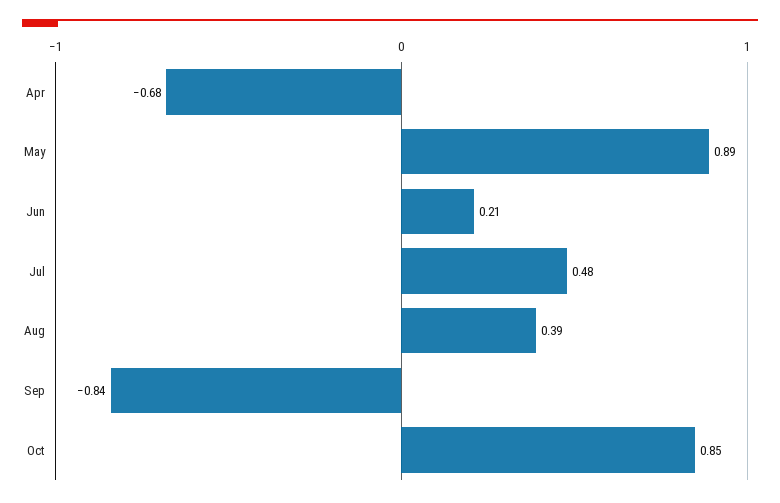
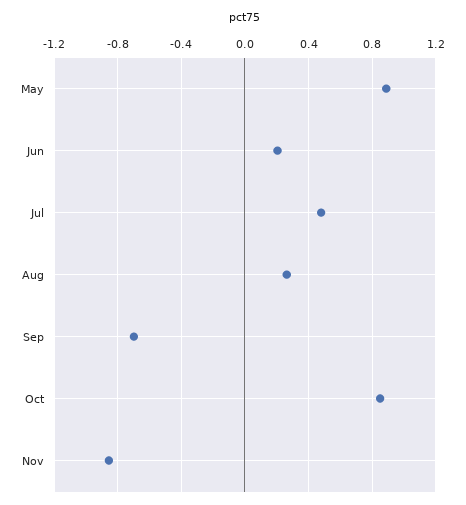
Apr: -0.68 -> none
Aug: 0.39 -> 0.25
Sep: -0.84 -> -0.7
Nov: none -> -0.85

